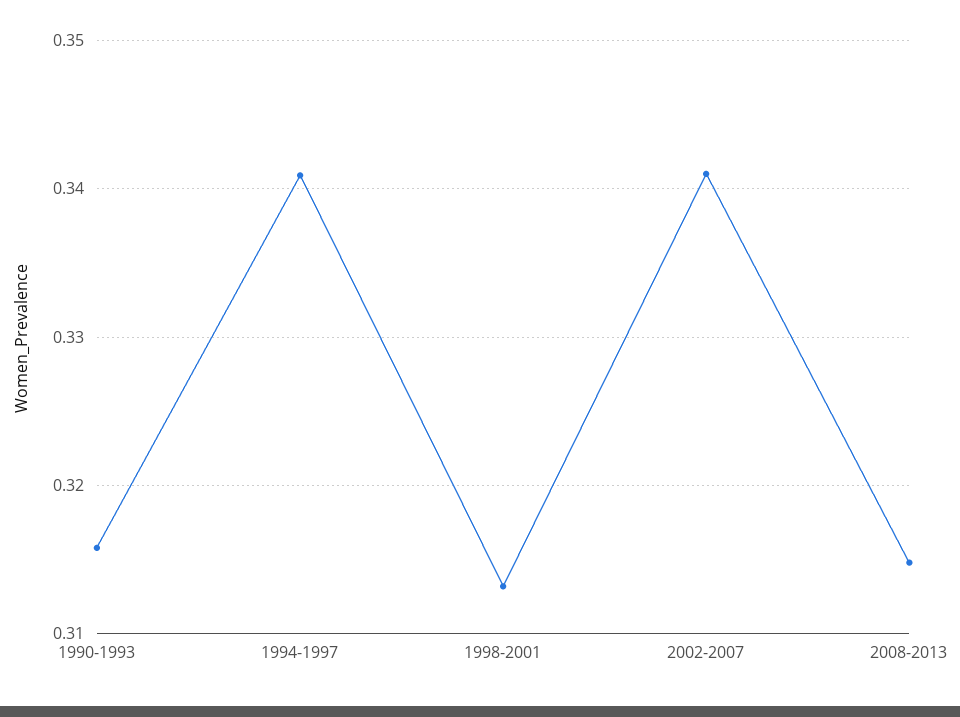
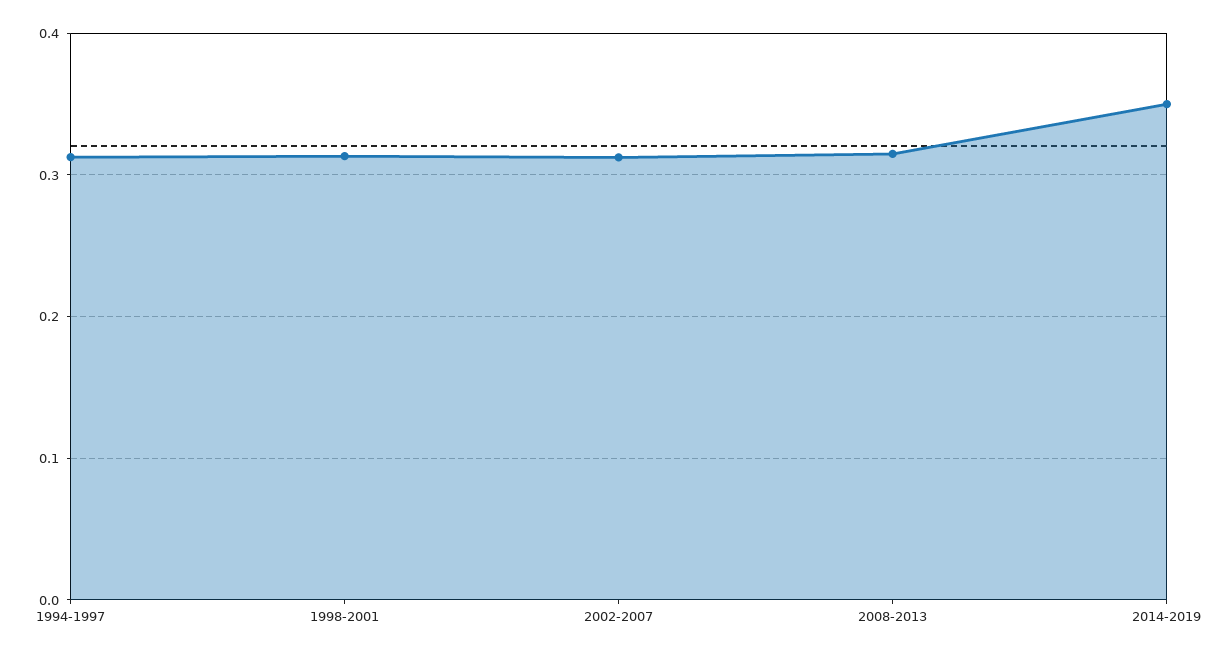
1990-1993: 0.316 -> none
1994-1997: 0.341 -> 0.31
2002-2007: 0.341 -> 0.31
2014-2019: none -> 0.35

